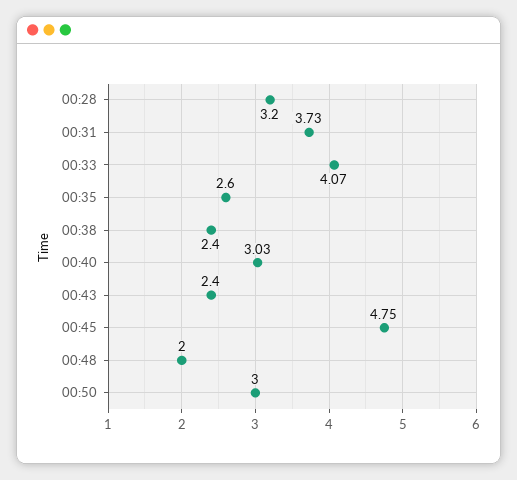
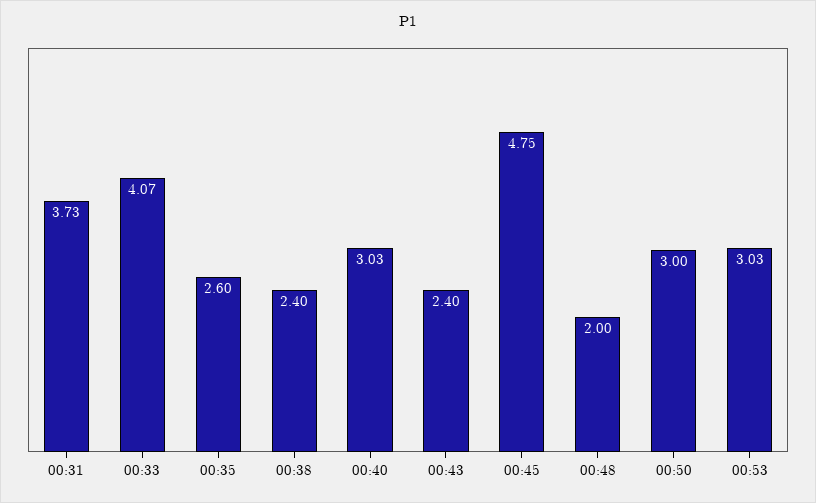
00:28: 3.2 -> none
00:53: none -> 3.03

